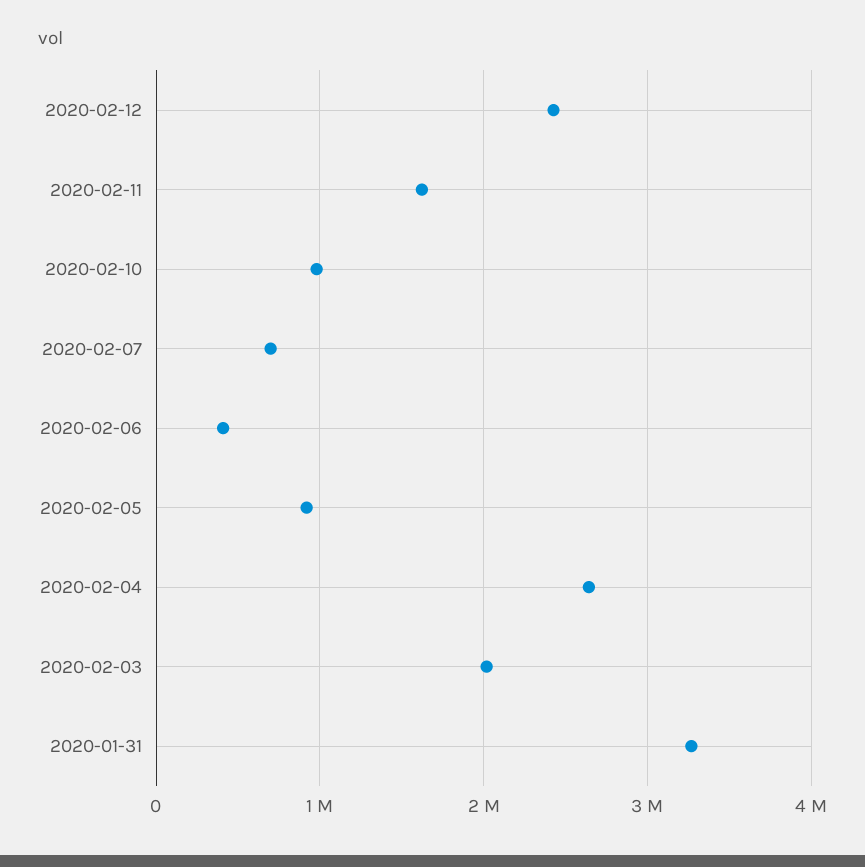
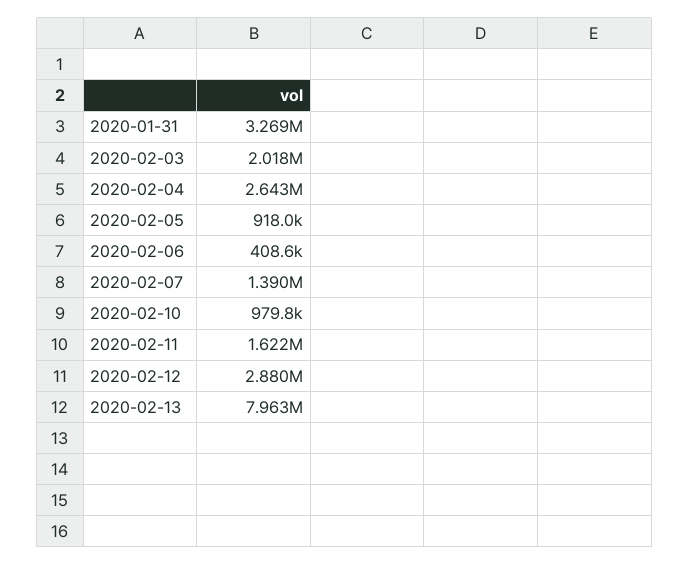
2020-02-12: 2400000 -> 2880000
2020-02-07: 700000 -> 1390000
2020-02-13: none -> 7963000

